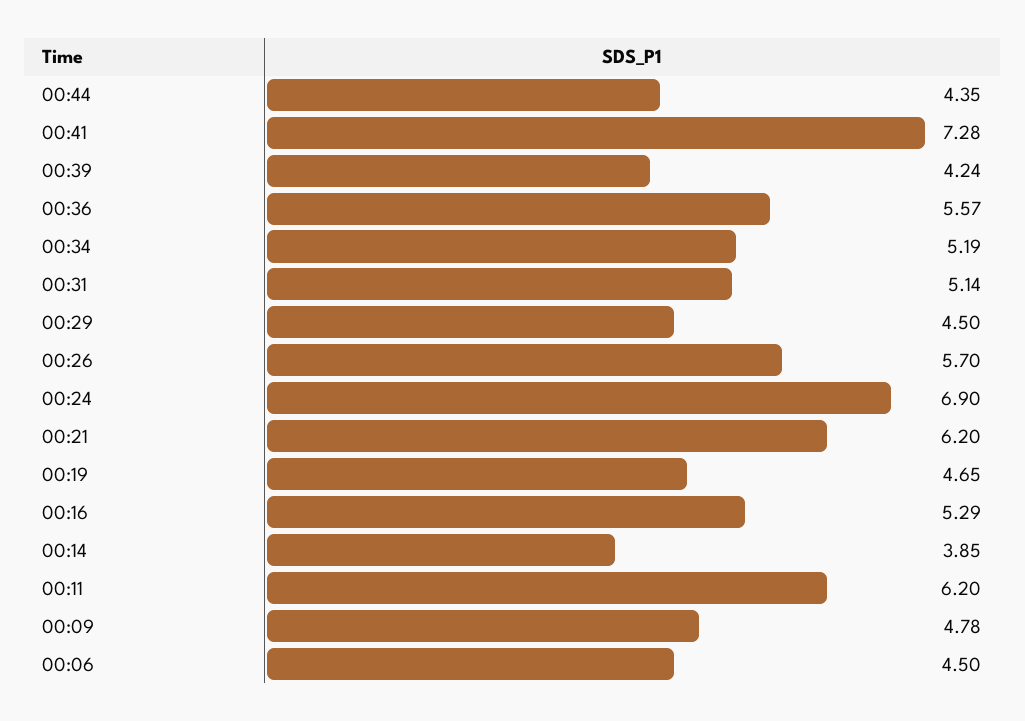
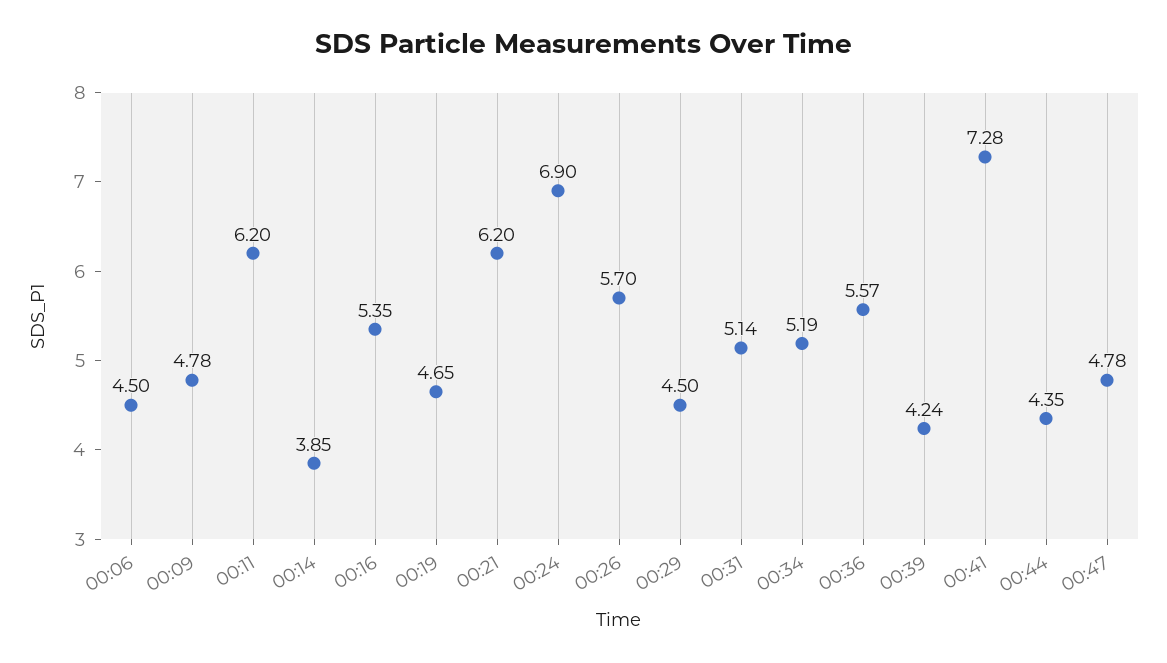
00:16: 5.29 -> 5.35
00:47: none -> 4.78

